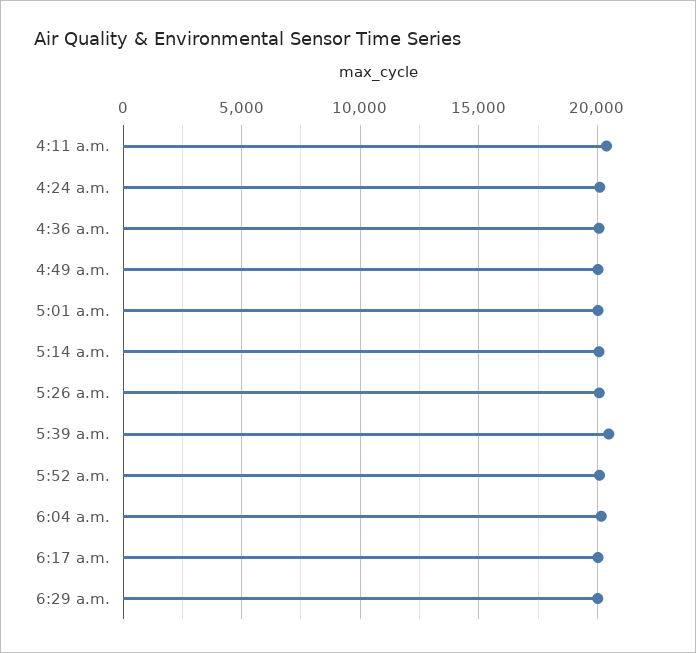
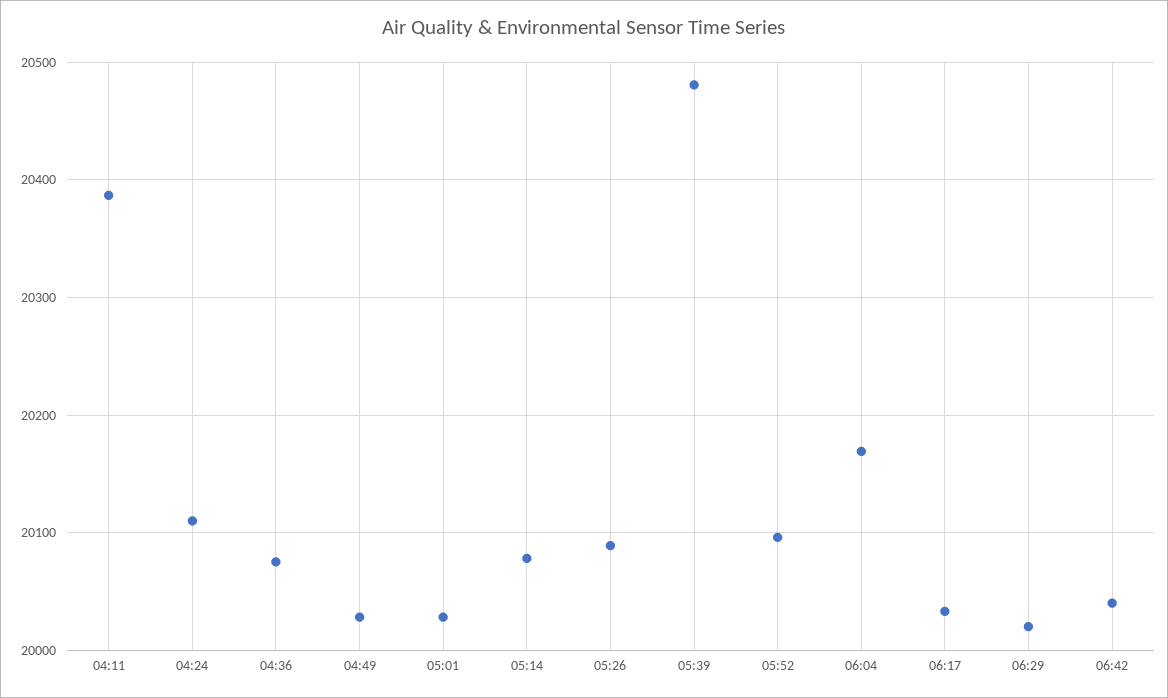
06:42: none -> 20040

